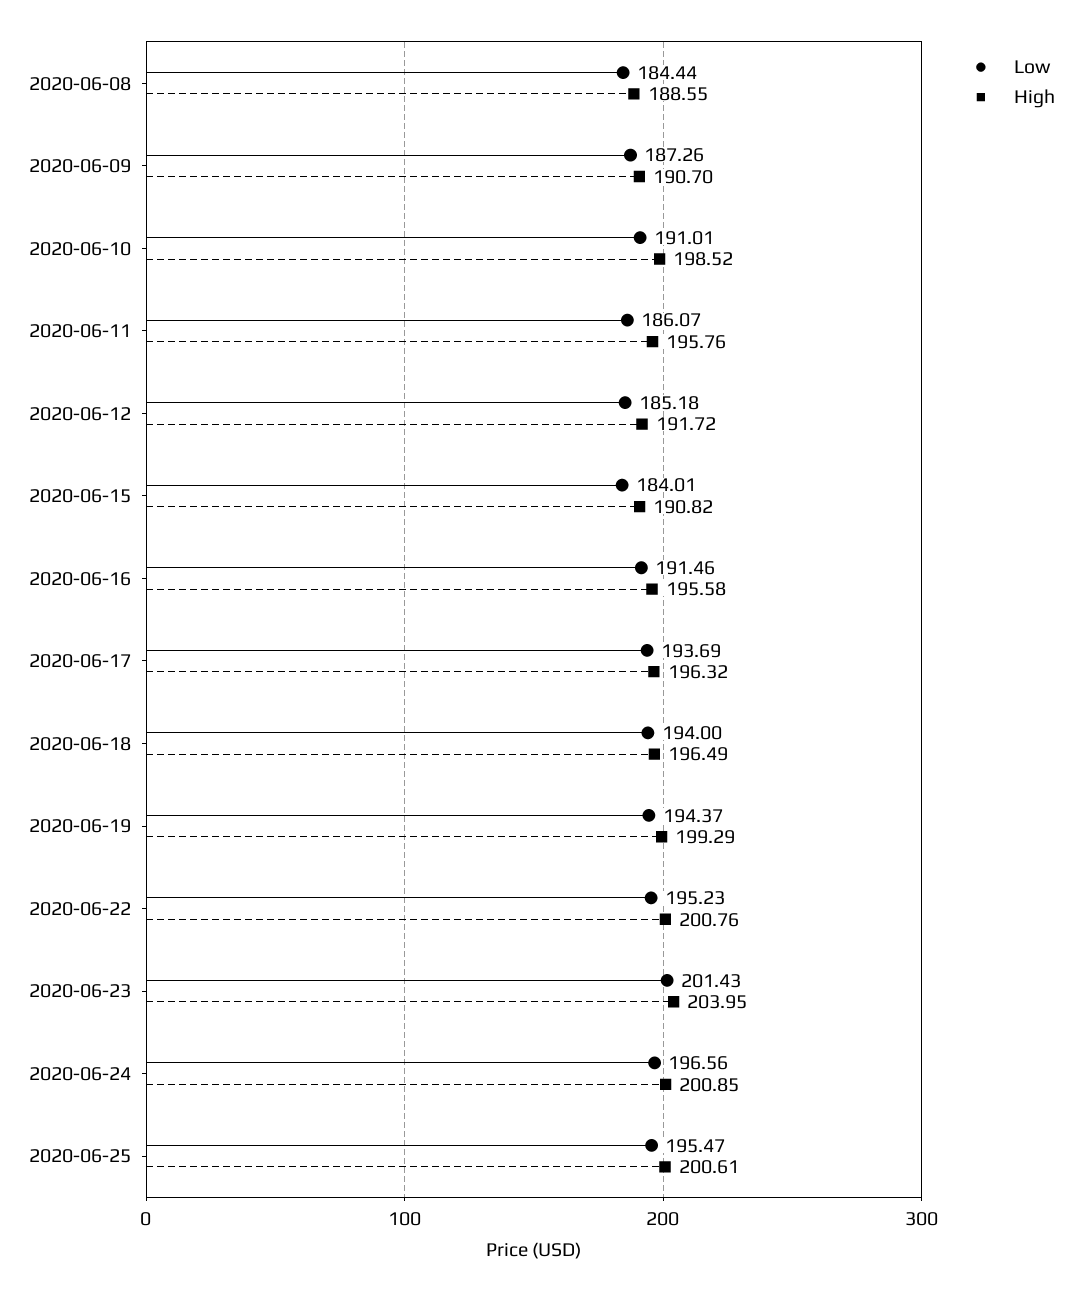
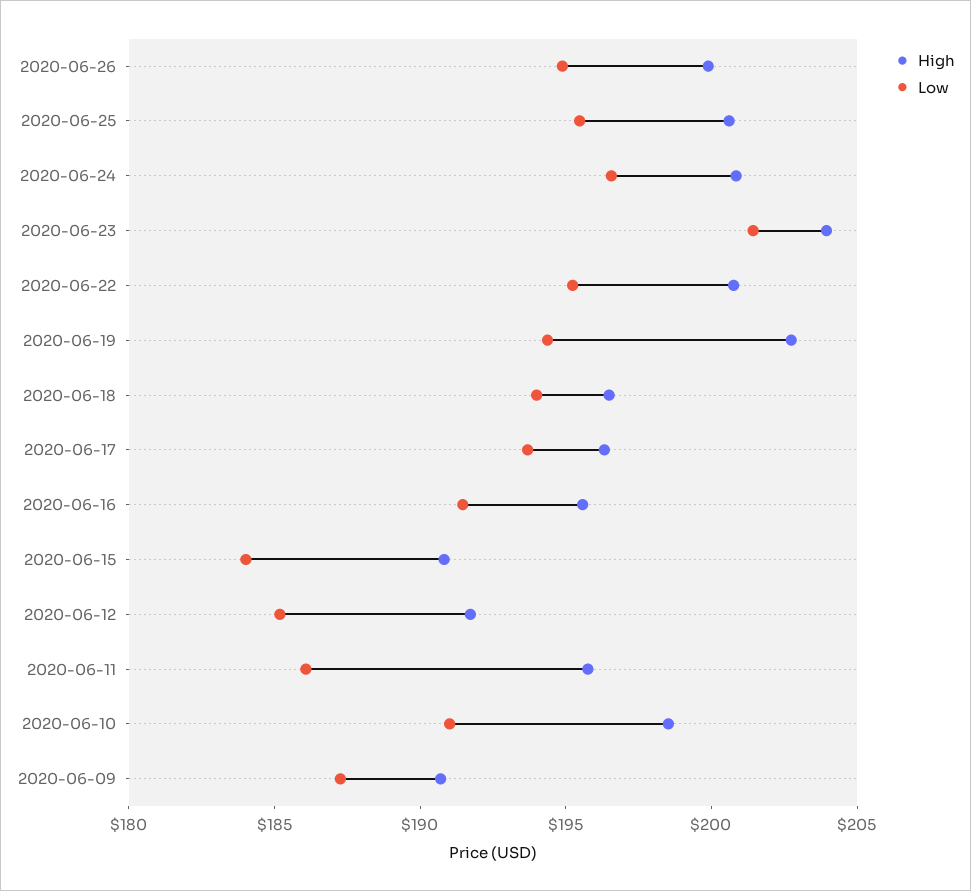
Low, 2020-06-08: 184.44 -> none
High, 2020-06-08: 188.55 -> none
High, 2020-06-19: 199.29 -> 203
High, 2020-06-26: none -> 200
Low, 2020-06-26: none -> 195

